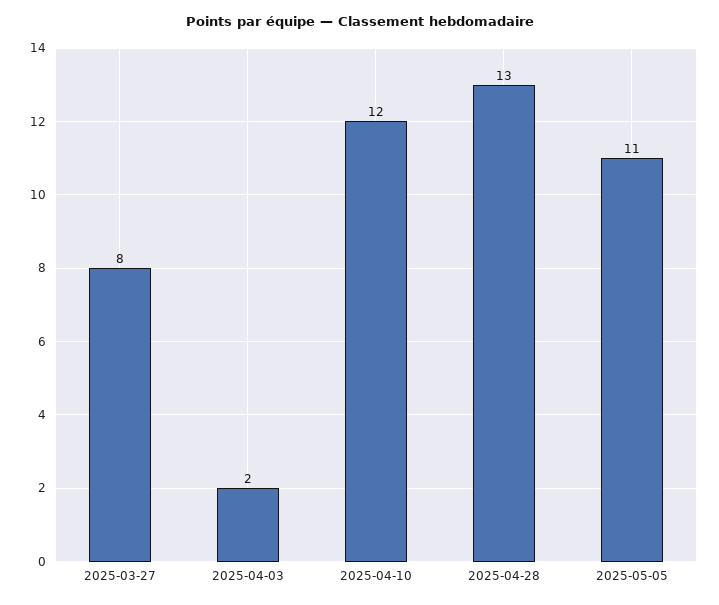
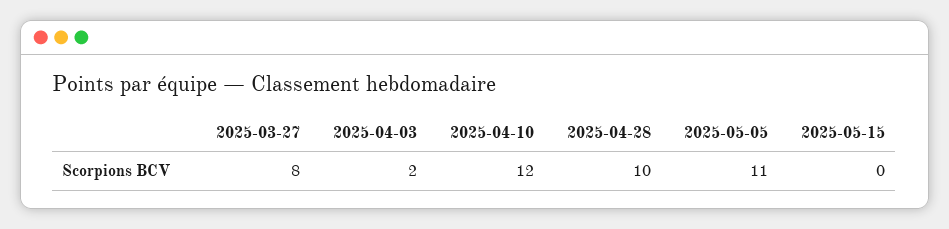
2025-04-28: 13 -> 10
2025-05-15: none -> 0

